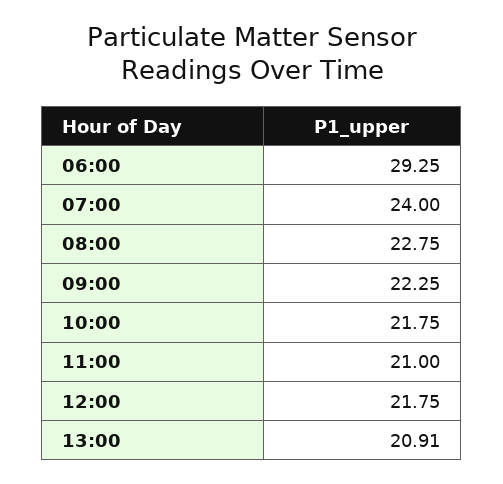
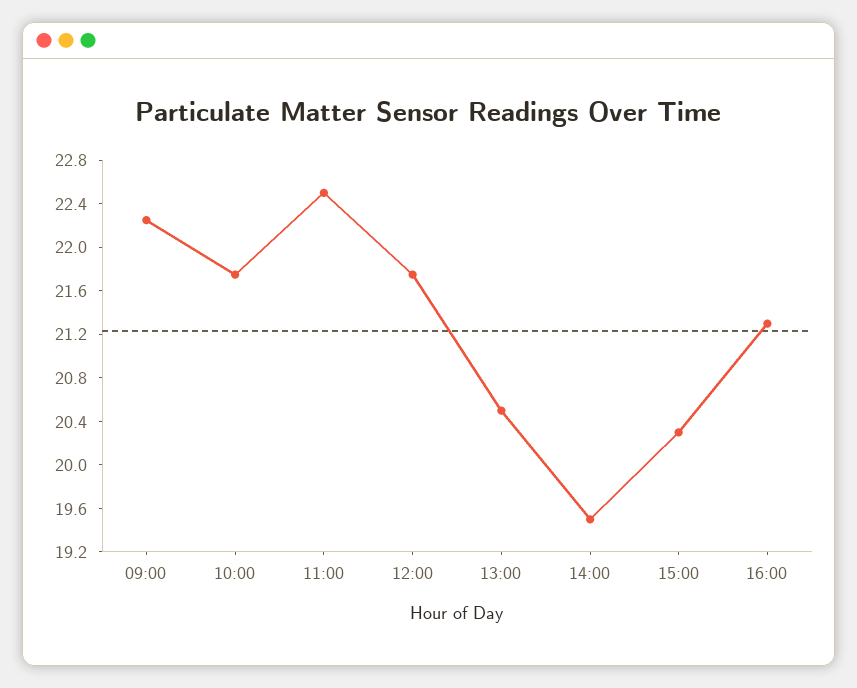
06:00: 29.25 -> none
07:00: 24 -> none
08:00: 22.75 -> none
11:00: 21 -> 22.5
13:00: 20.91 -> 20.5
14:00: none -> 19.5
15:00: none -> 20.3
16:00: none -> 21.3

